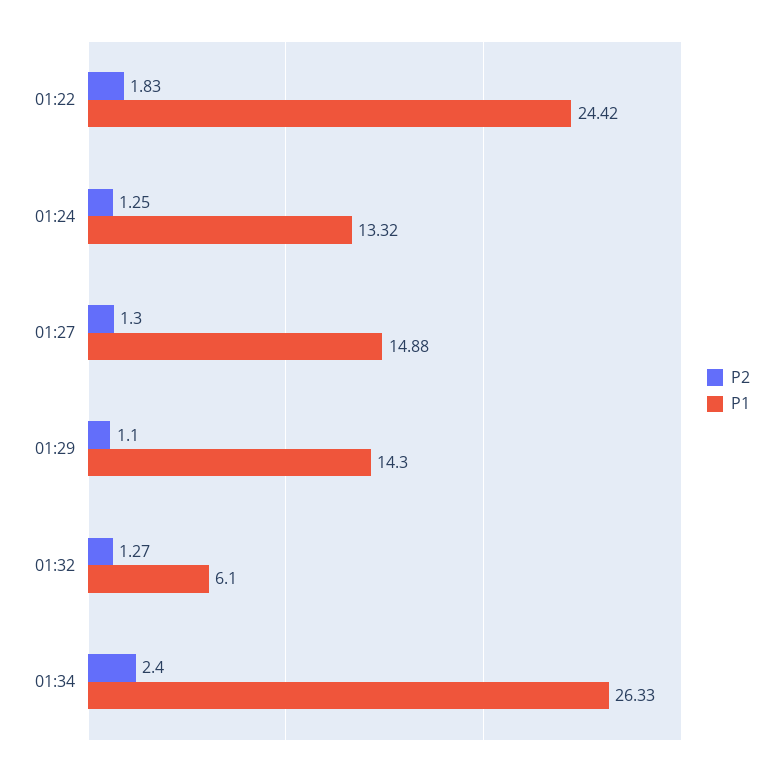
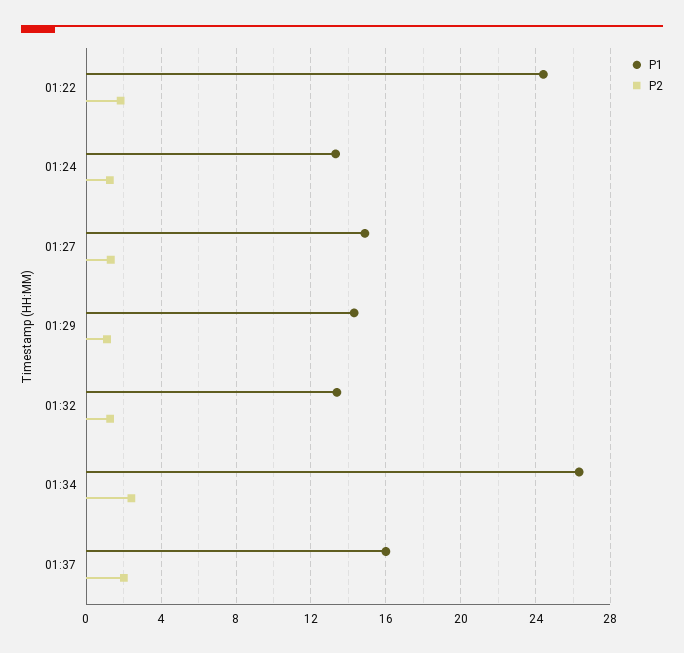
P1, 01:32: 6.1 -> 13.5
P1, 01:37: none -> 16
P2, 01:37: none -> 2

